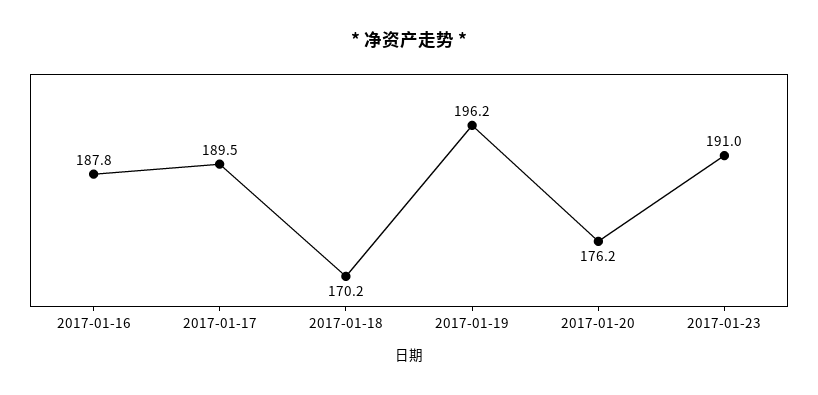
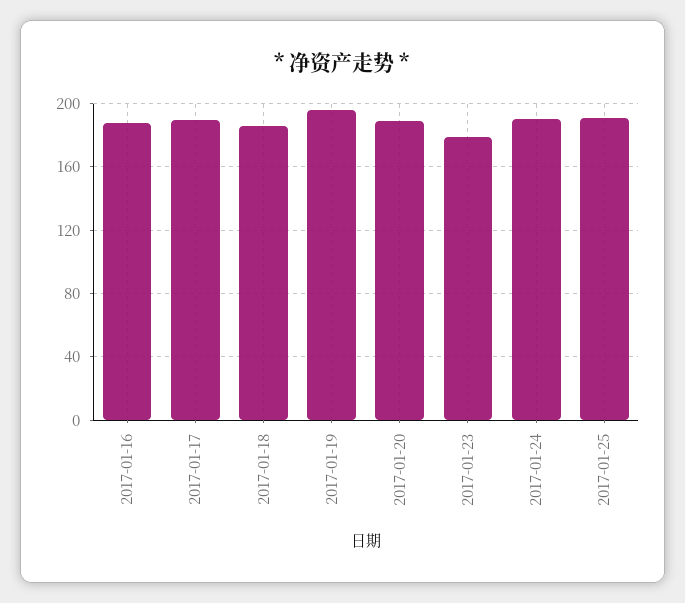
2017-01-18: 170.2 -> 185
2017-01-20: 176.2 -> 190
2017-01-23: 191 -> 180
2017-01-24: none -> 190
2017-01-25: none -> 190

